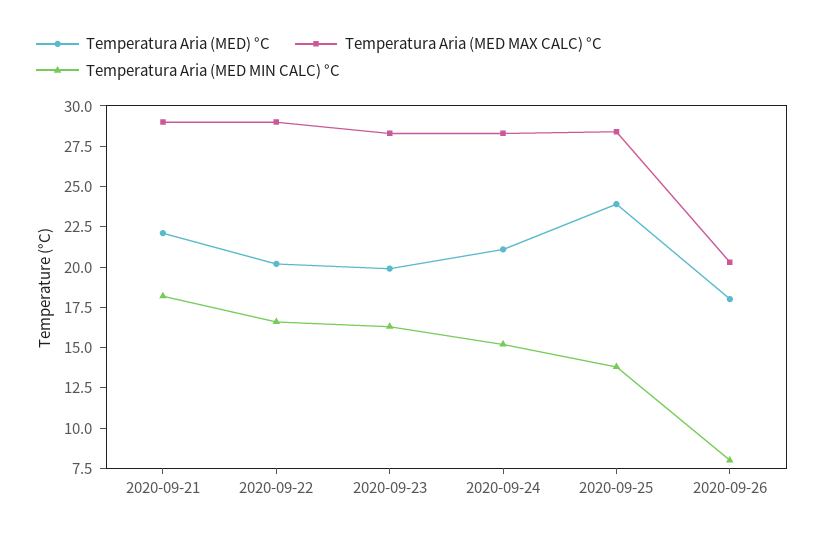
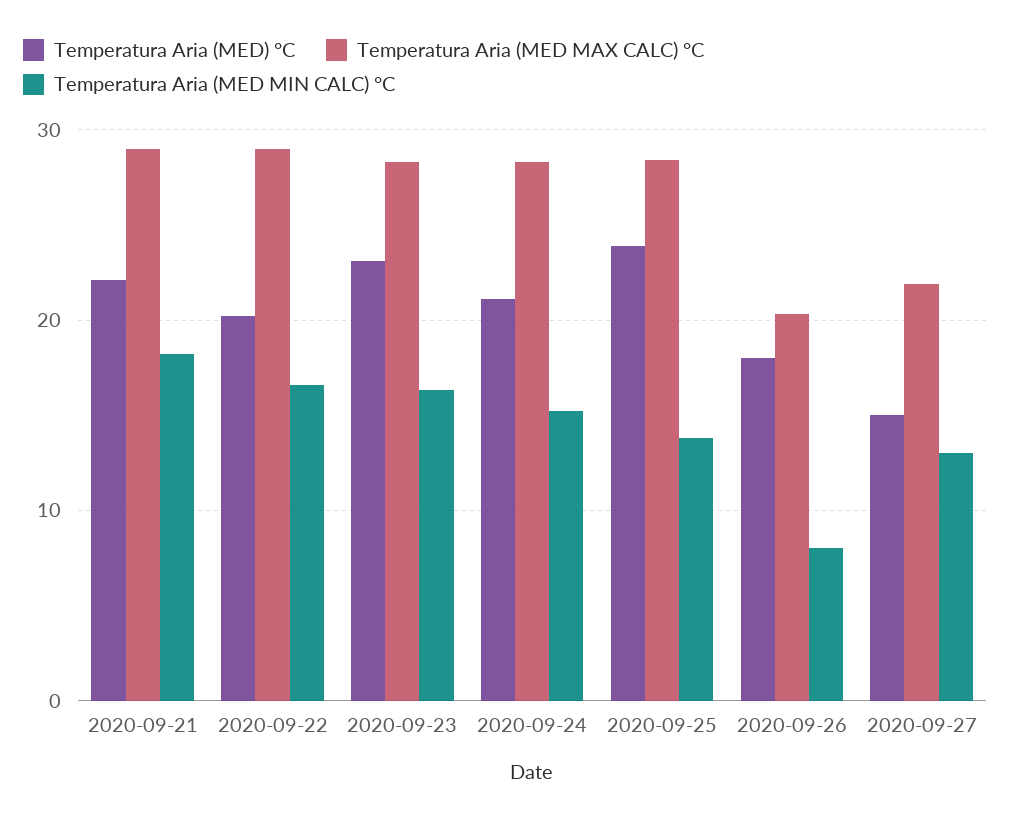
Temperatura Aria (MED) °C, 2020-09-23: 20 -> 23
Temperatura Aria (MED) °C, 2020-09-27: none -> 15
Temperatura Aria (MED MAX CALC) °C, 2020-09-27: none -> 22
Temperatura Aria (MED MIN CALC) °C, 2020-09-27: none -> 13

